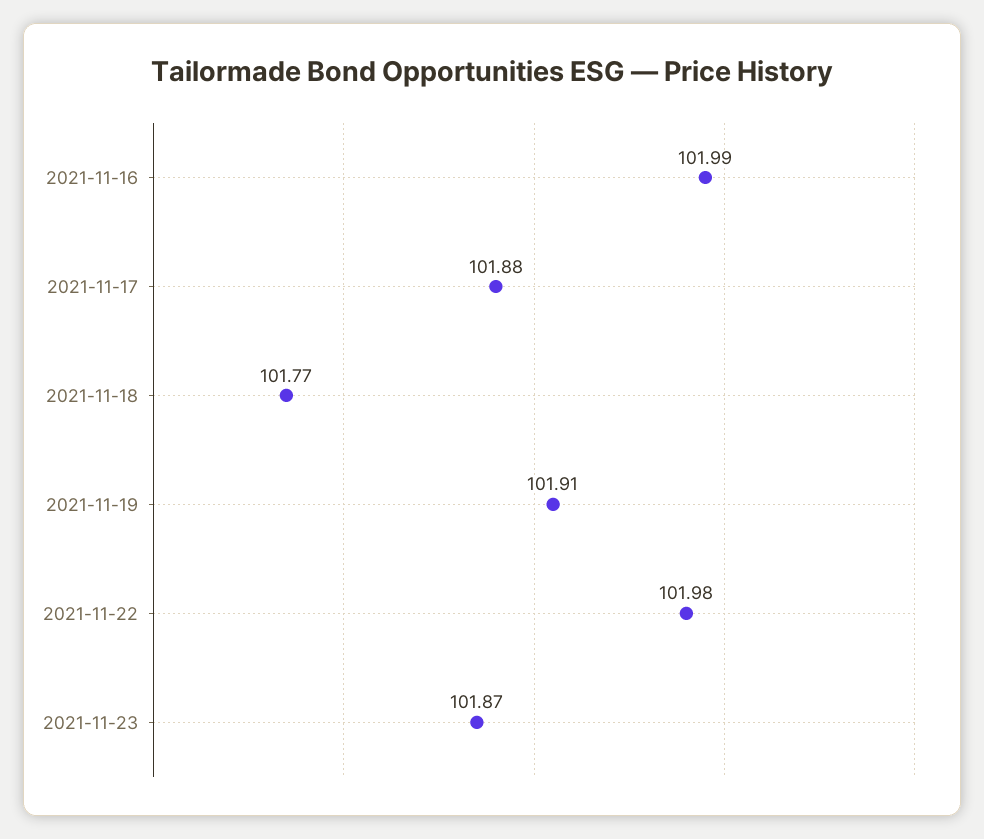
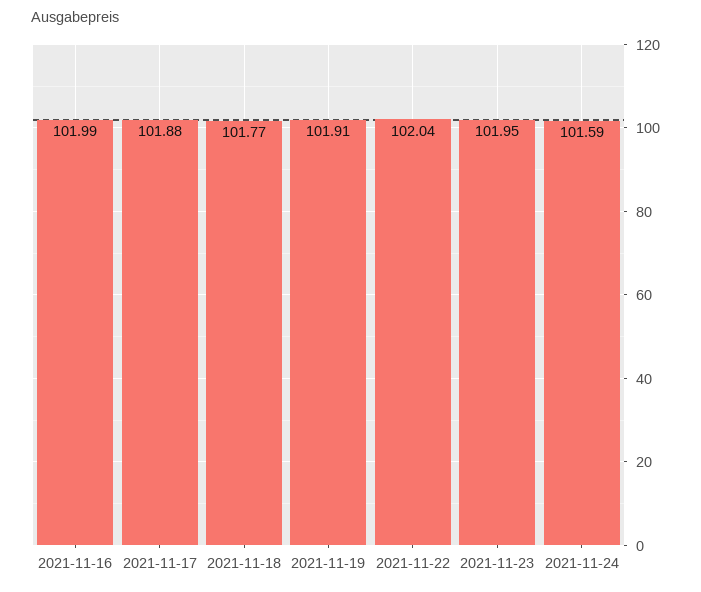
2021-11-22: 101.98 -> 102.04
2021-11-23: 101.87 -> 101.95
2021-11-24: none -> 101.59

